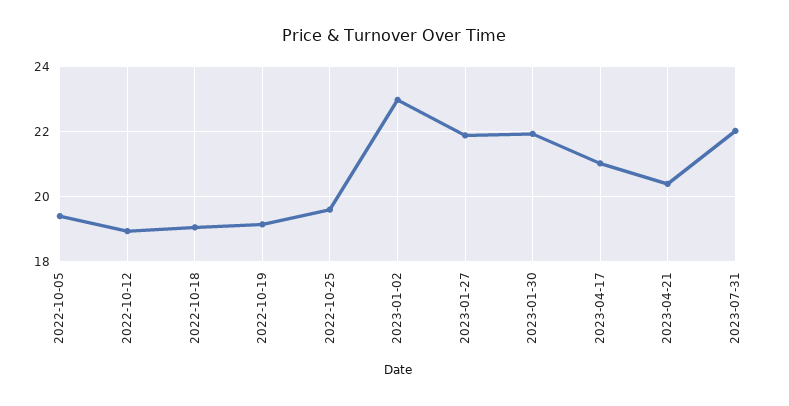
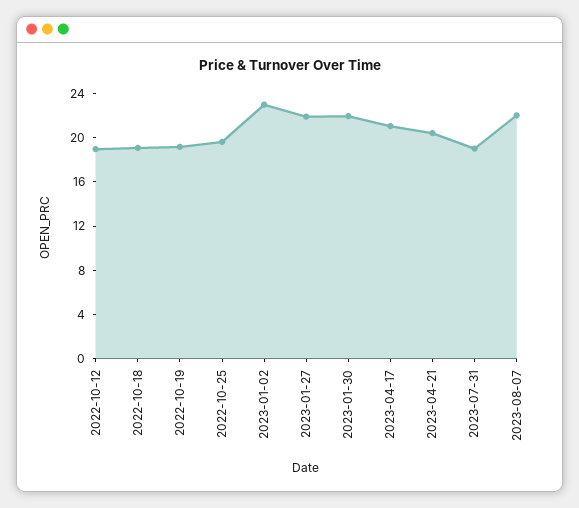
2022-10-05: 19.4 -> none
2023-07-31: 22 -> 19
2023-08-07: none -> 22

